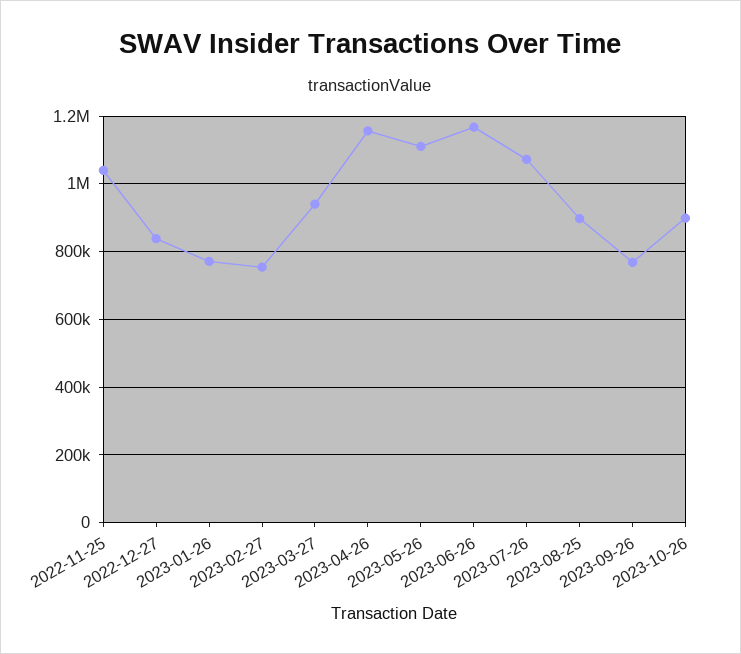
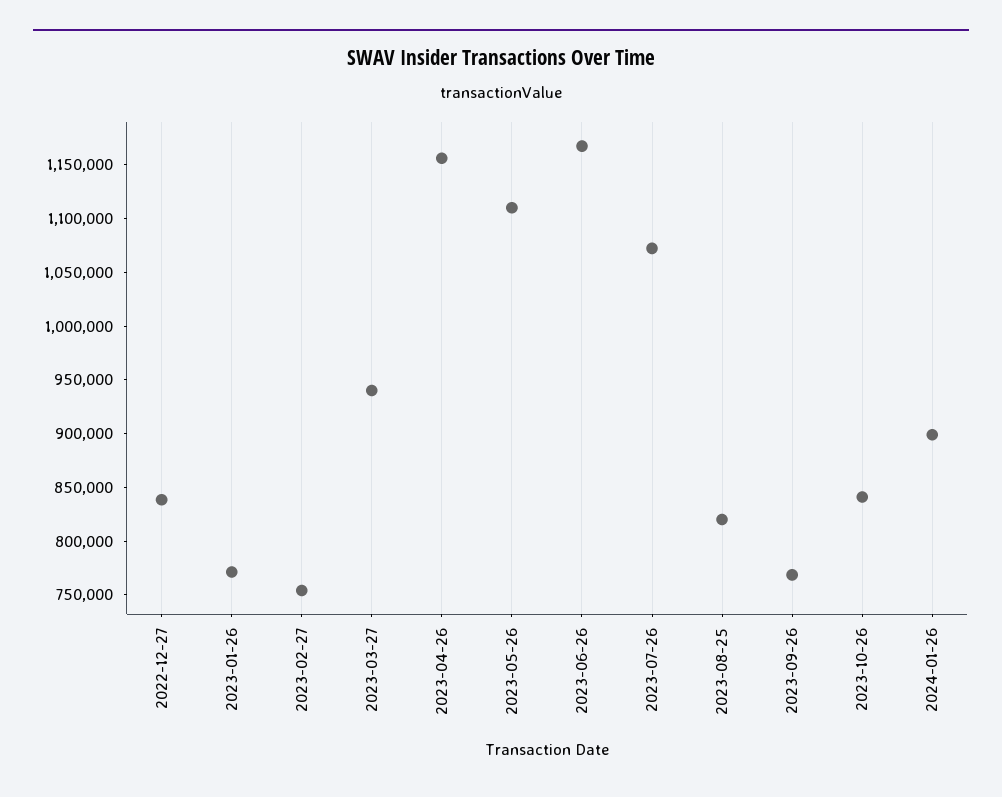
2022-11-25: 1040000 -> none
2023-08-25: 900000 -> 820000
2023-10-26: 900000 -> 840000
2024-01-26: none -> 900000

